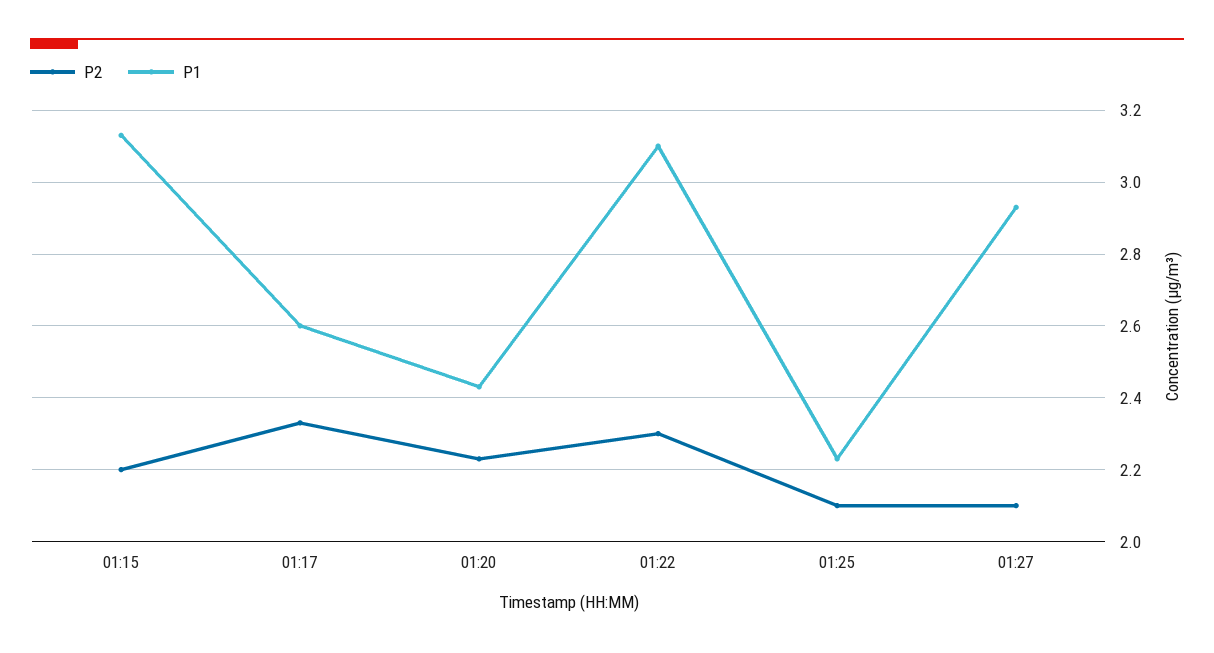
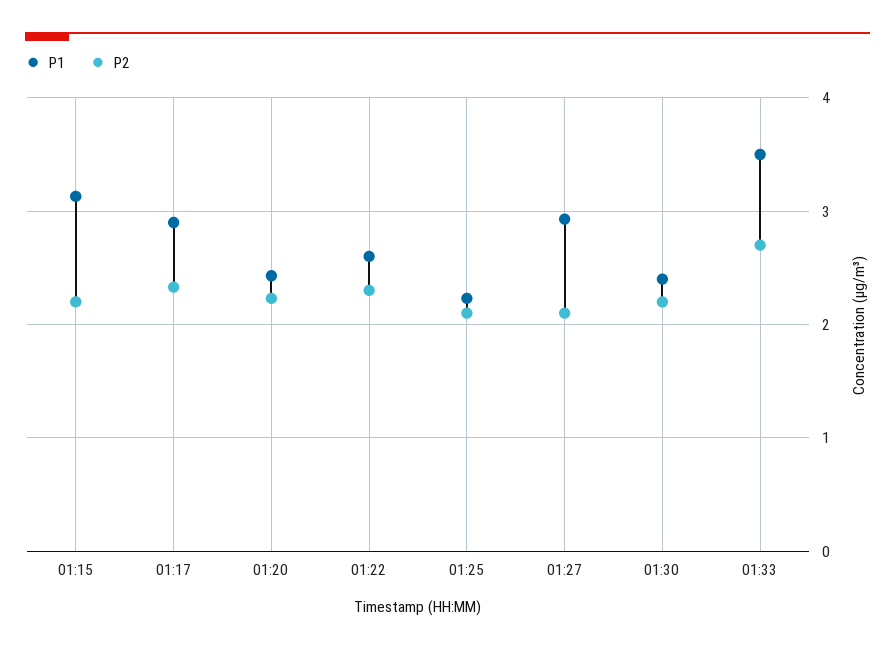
P1, 01:17: 2.6 -> 2.9
P1, 01:22: 3.1 -> 2.6
P1, 01:30: none -> 2.4
P2, 01:30: none -> 2.2
P1, 01:33: none -> 3.5
P2, 01:33: none -> 2.7

